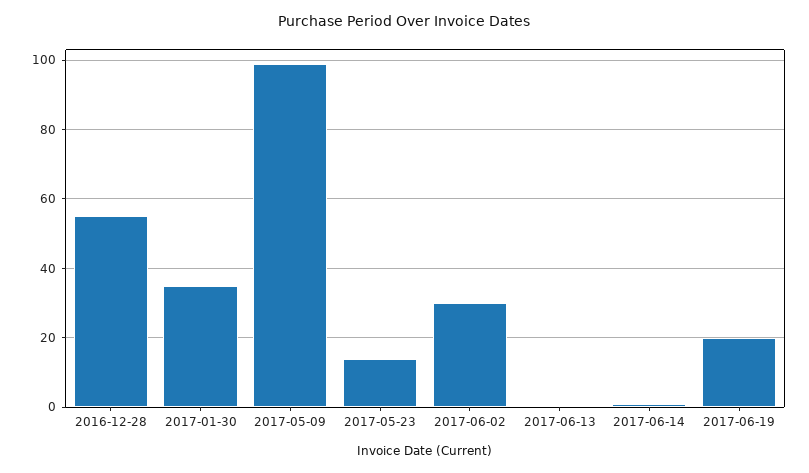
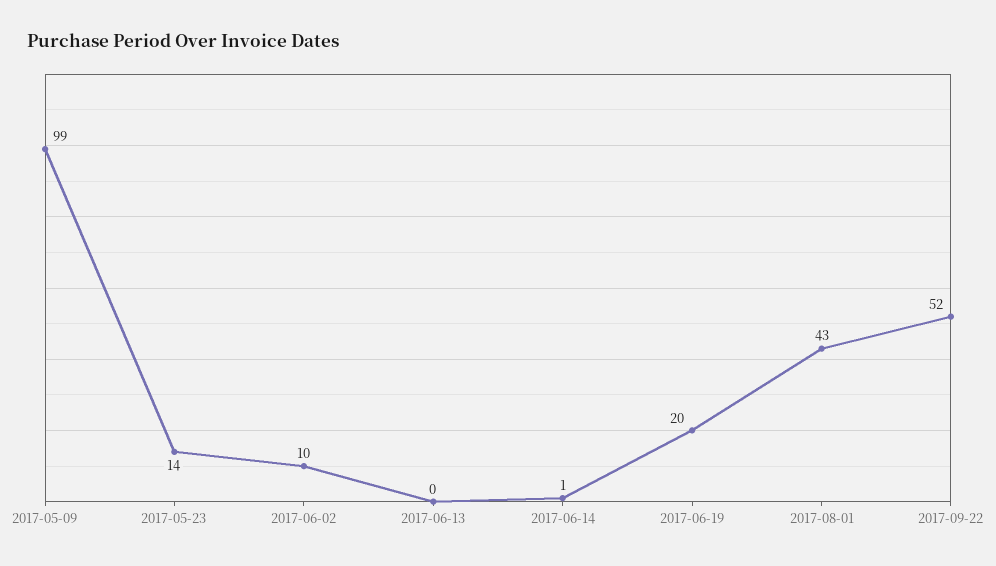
2016-12-28: 55 -> none
2017-01-30: 35 -> none
2017-06-02: 30 -> 10
2017-08-01: none -> 43
2017-09-22: none -> 52

